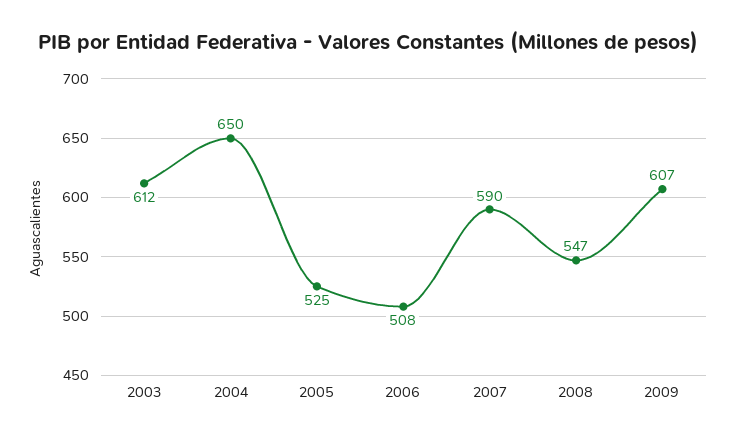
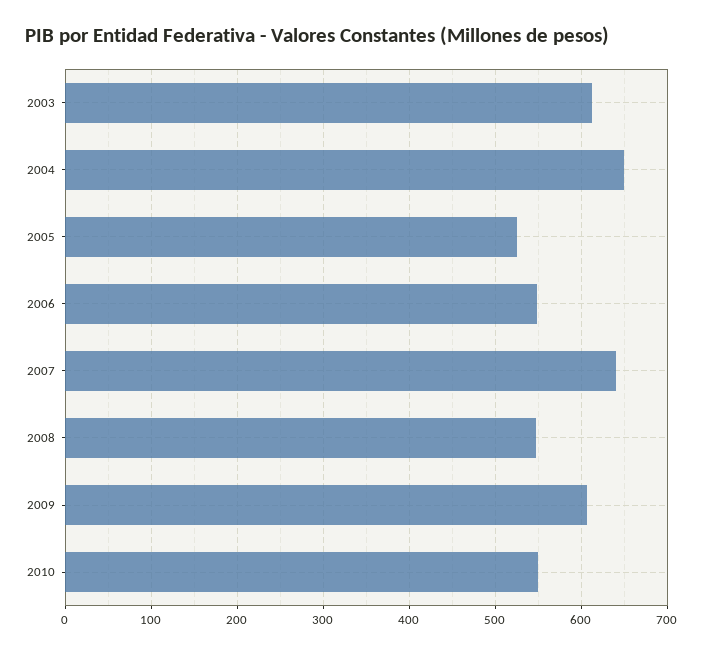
2006: 508 -> 550
2007: 590 -> 640
2010: none -> 550

